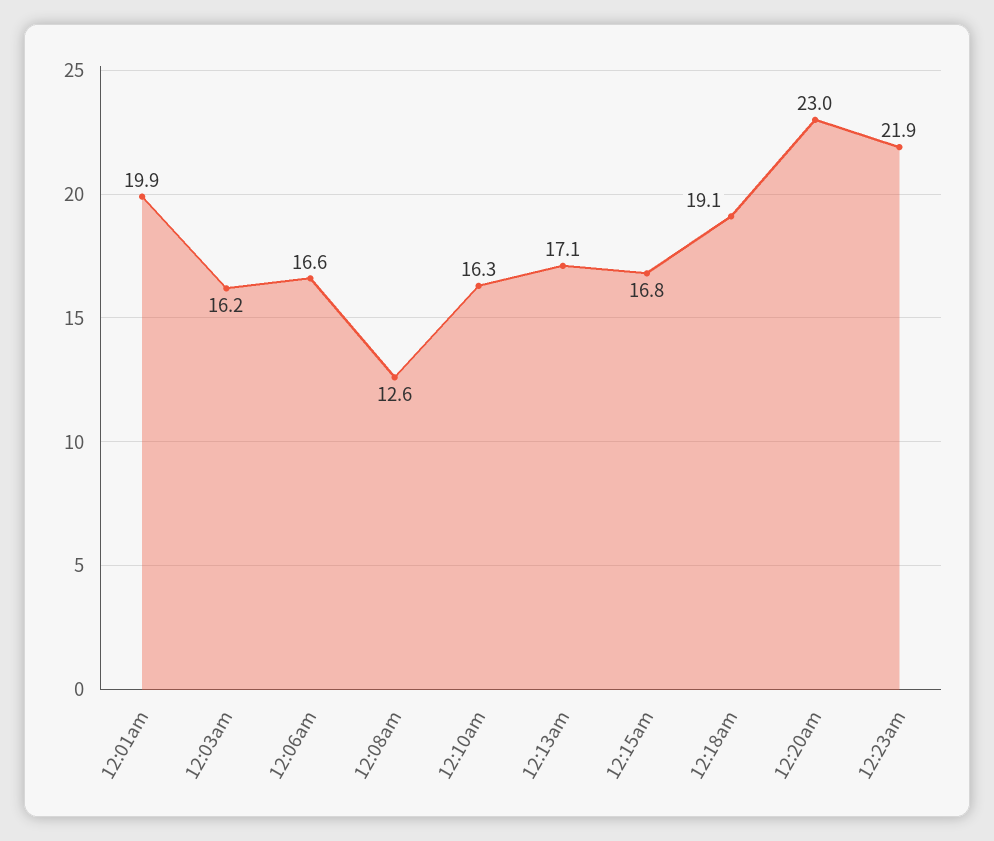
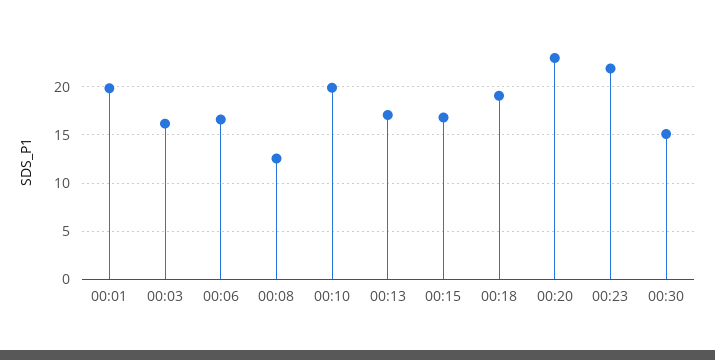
12:10am: 16.3 -> 20
00:30: none -> 15

